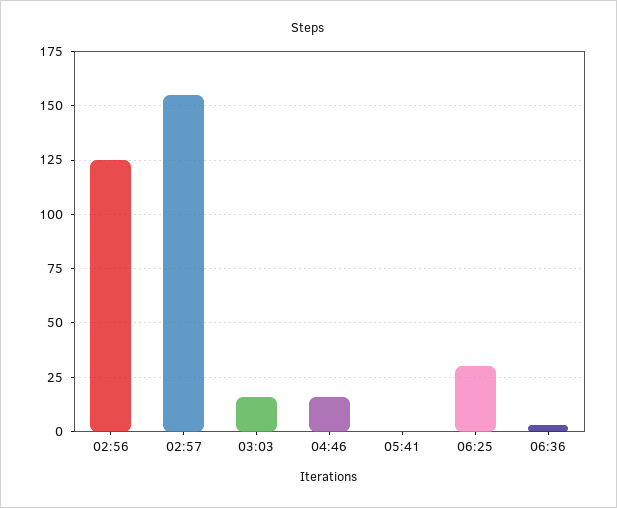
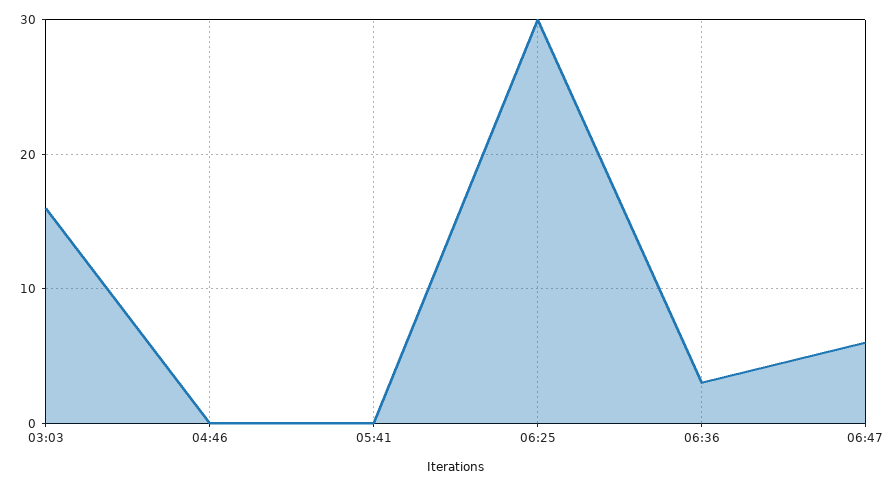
02:56: 125 -> none
02:57: 155 -> none
04:46: 15 -> 0
06:47: none -> 6

